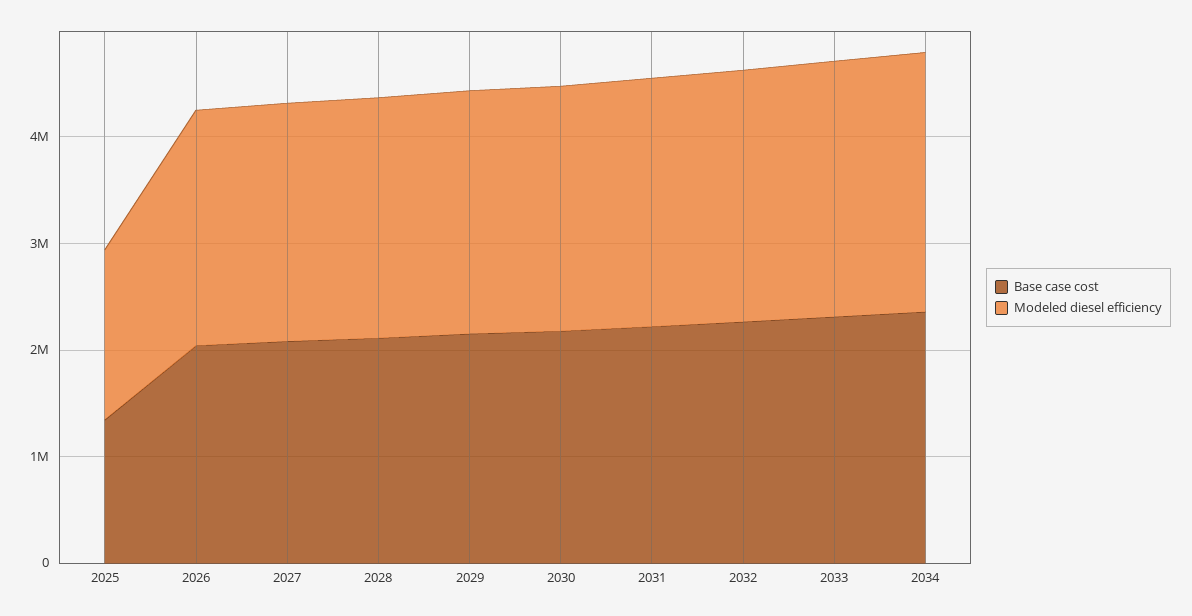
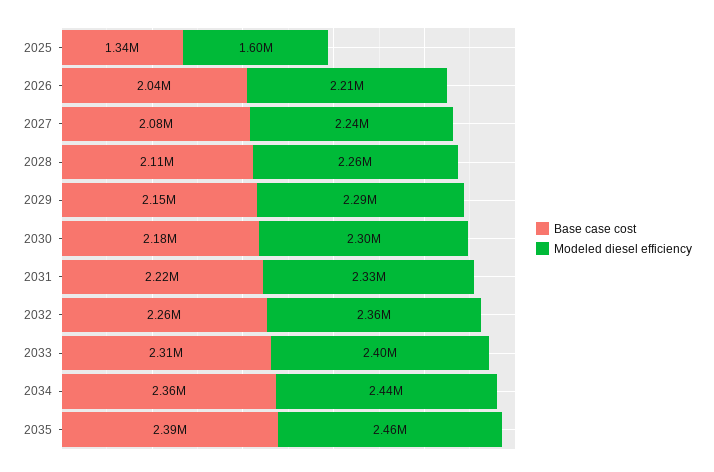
Base case cost, 2035: none -> 2390000
Modeled diesel efficiency, 2035: none -> 2460000

